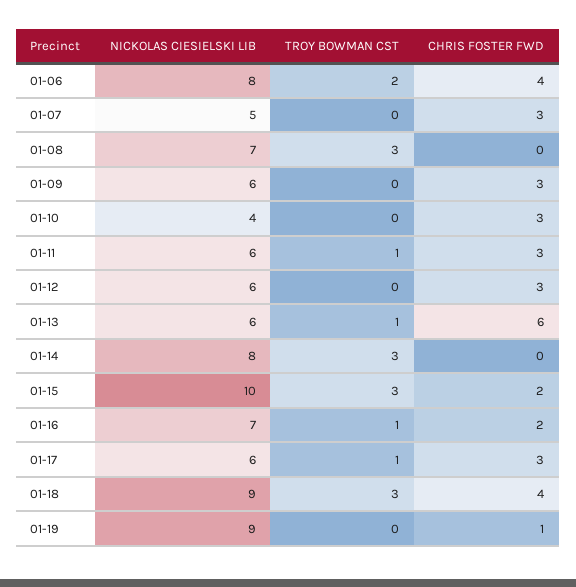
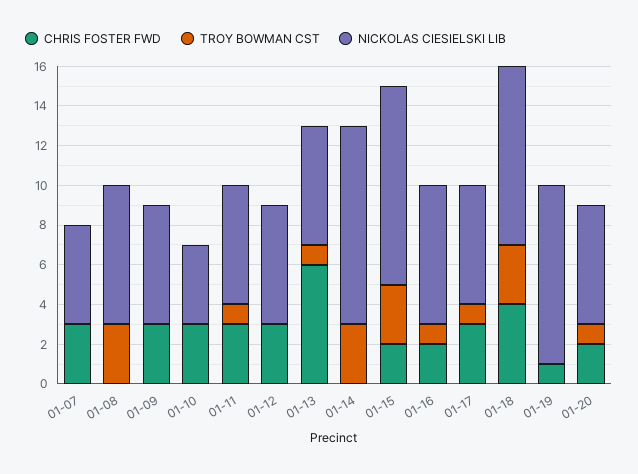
NICKOLAS CIESIELSKI LIB, 01-06: 8 -> none
TROY BOWMAN CST, 01-06: 2 -> none
CHRIS FOSTER FWD, 01-06: 4 -> none
NICKOLAS CIESIELSKI LIB, 01-14: 8 -> 10
CHRIS FOSTER FWD, 01-20: none -> 2
TROY BOWMAN CST, 01-20: none -> 1
NICKOLAS CIESIELSKI LIB, 01-20: none -> 6

